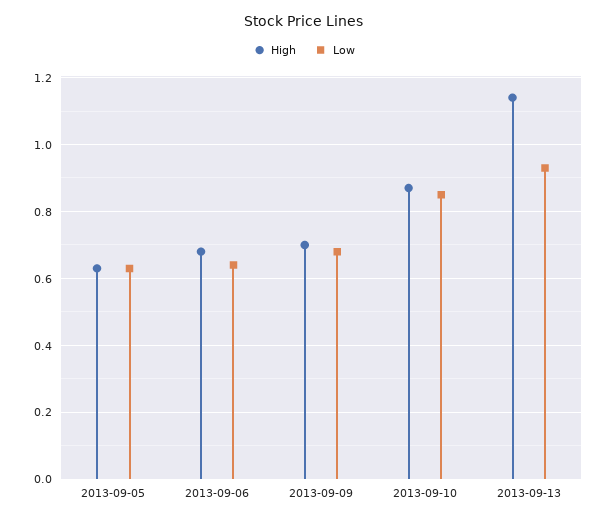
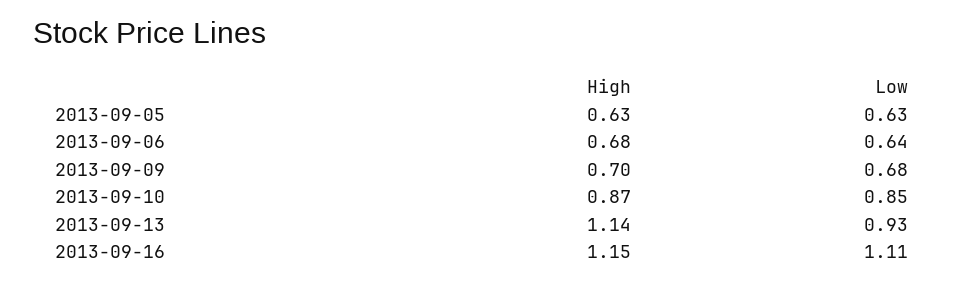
High, 2013-09-16: none -> 1.15
Low, 2013-09-16: none -> 1.11

